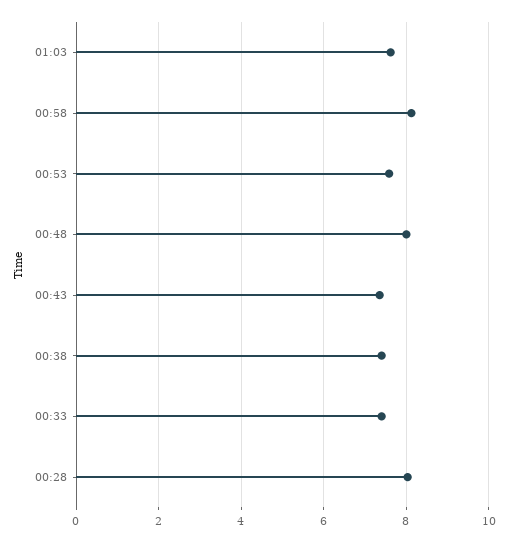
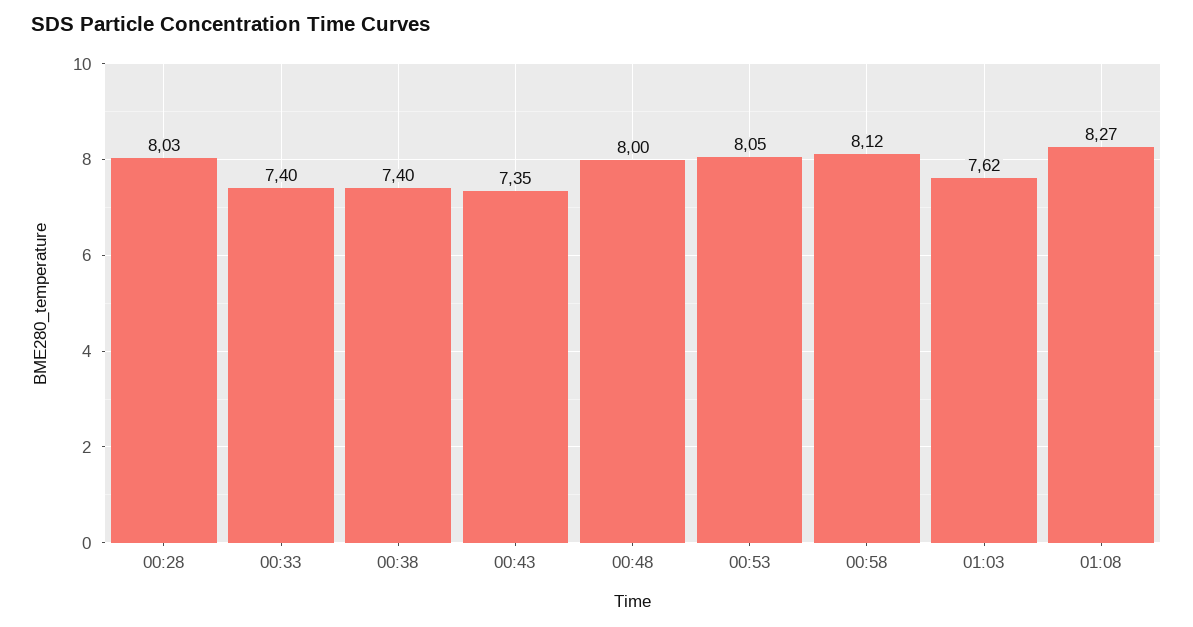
00:53: 7.6 -> 8.05
01:08: none -> 8.27

